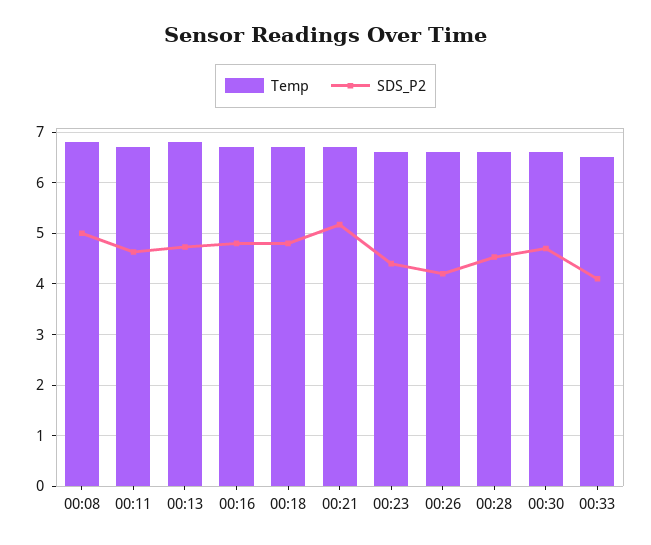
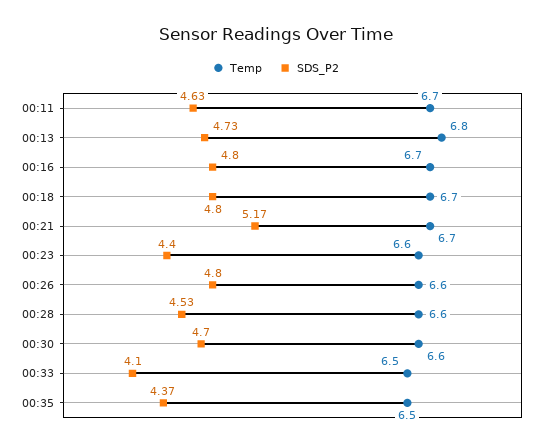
Temp, 00:08: 6.8 -> none
SDS_P2, 00:08: 5 -> none
SDS_P2, 00:26: 4.2 -> 4.8
Temp, 00:35: none -> 6.5
SDS_P2, 00:35: none -> 4.37

